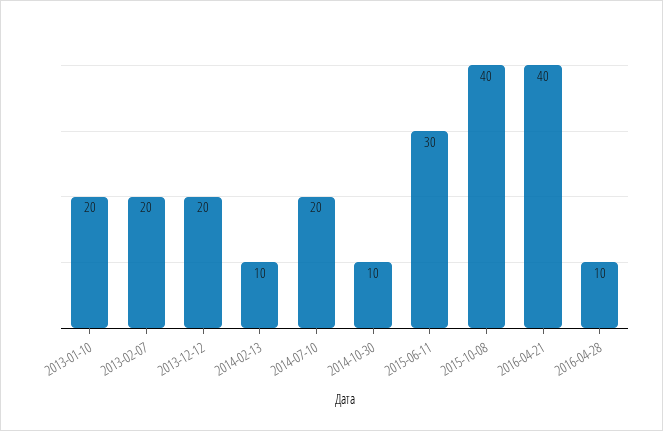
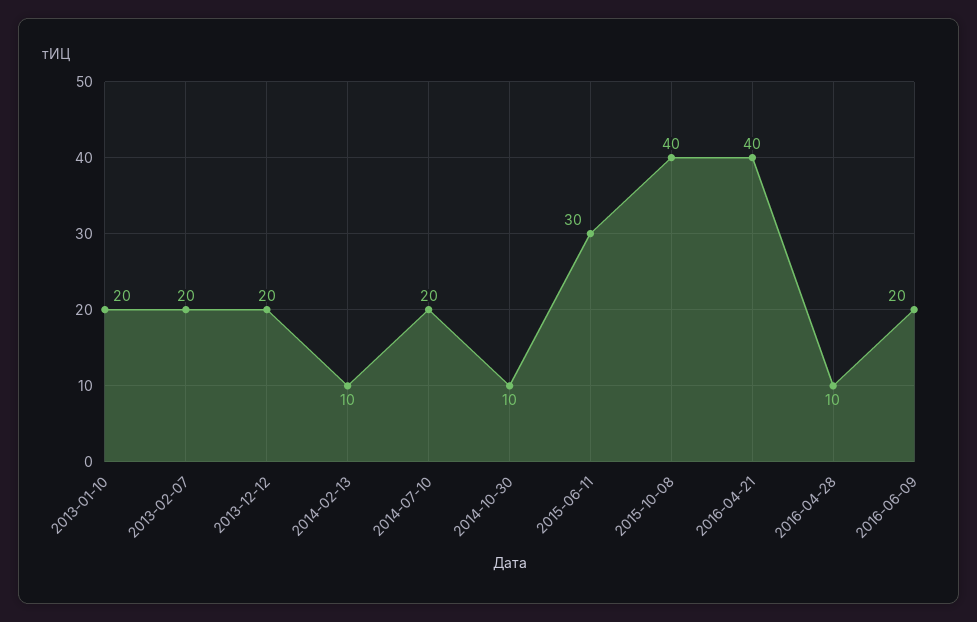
2016-06-09: none -> 20

